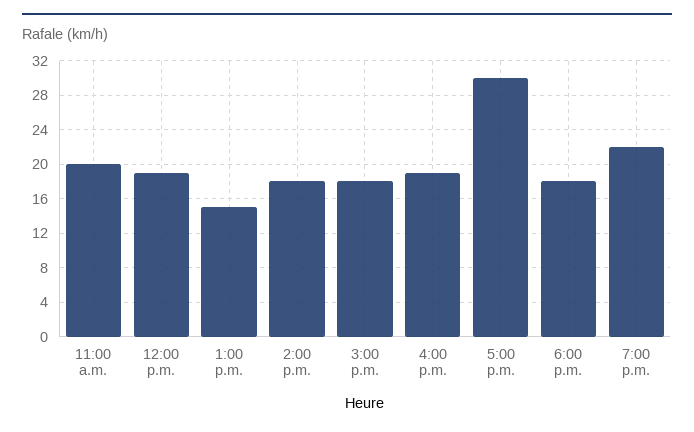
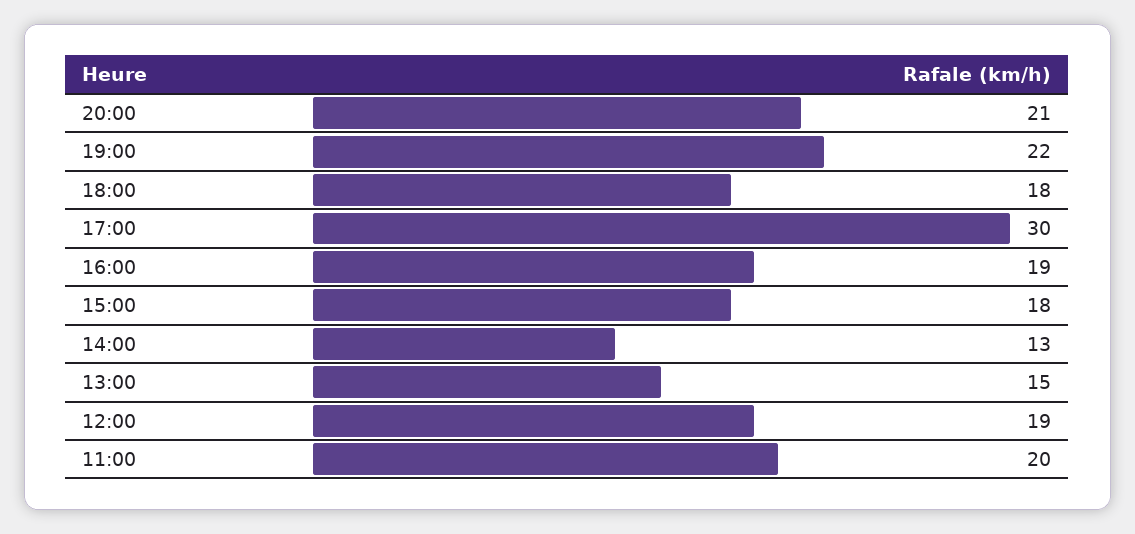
2:00 p.m.: 18 -> 13
20:00: none -> 21

